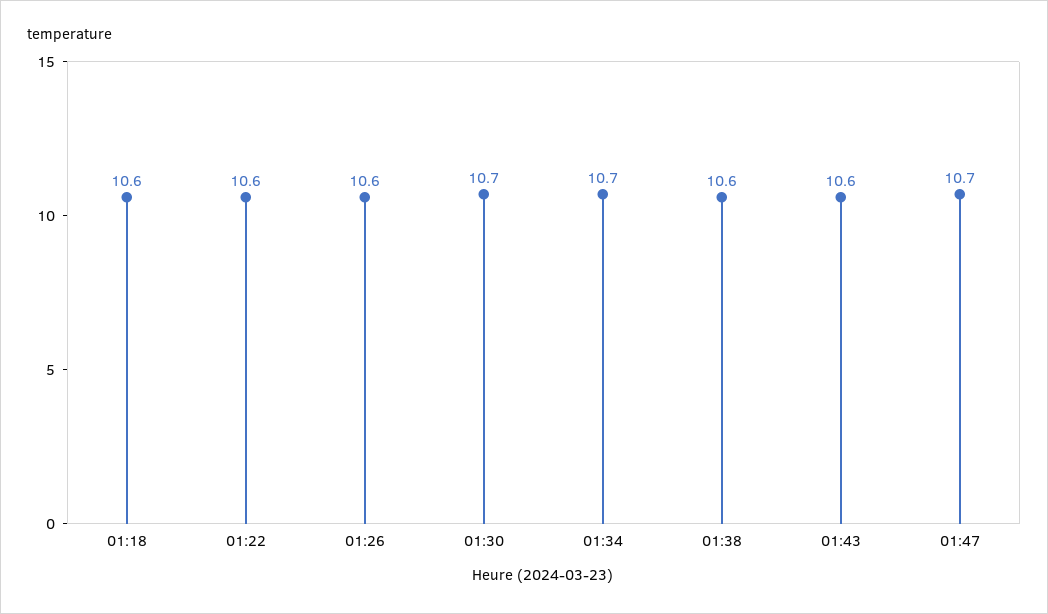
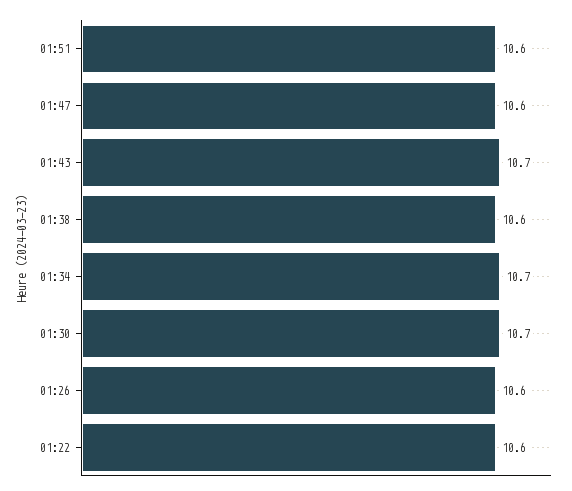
01:18: 10.6 -> none
01:43: 10.6 -> 10.7
01:47: 10.7 -> 10.6
01:51: none -> 10.6

